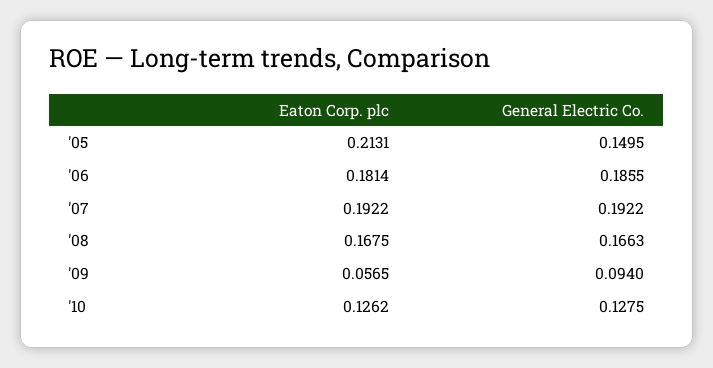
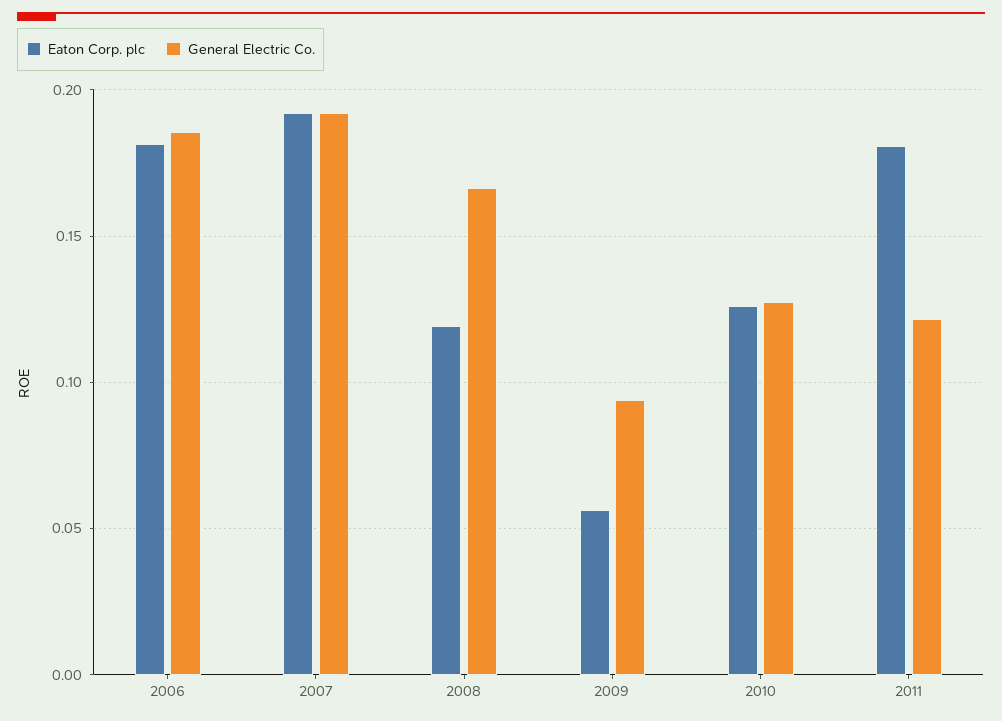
Eaton Corp. plc, '05: 0.2131 -> none
General Electric Co., '05: 0.1495 -> none
Eaton Corp. plc, '08: 0.1675 -> 0.12
Eaton Corp. plc, 2011: none -> 0.18
General Electric Co., 2011: none -> 0.12

